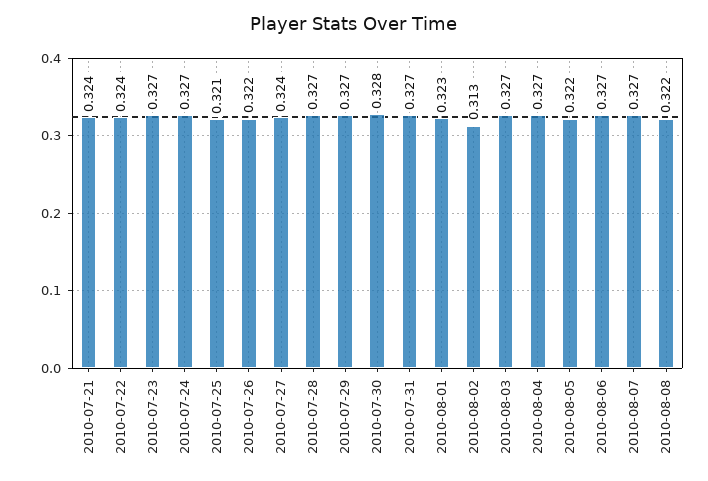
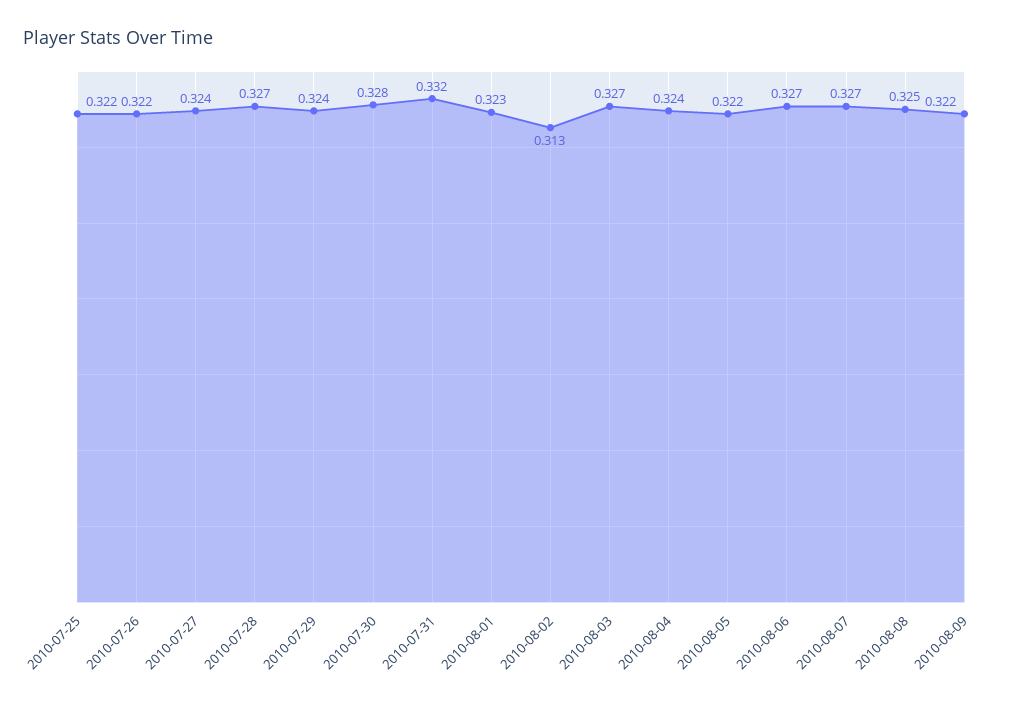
2010-07-21: 0.324 -> none
2010-07-22: 0.324 -> none
2010-07-23: 0.327 -> none
2010-07-24: 0.327 -> none
2010-07-25: 0.321 -> 0.322
2010-07-29: 0.327 -> 0.324
2010-07-31: 0.327 -> 0.332
2010-08-04: 0.327 -> 0.324
2010-08-08: 0.322 -> 0.325
2010-08-09: none -> 0.322

